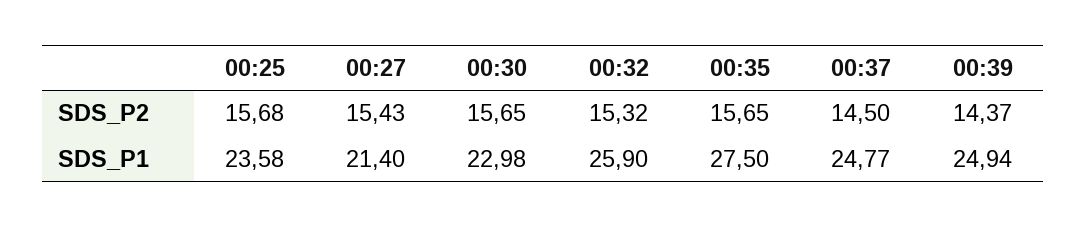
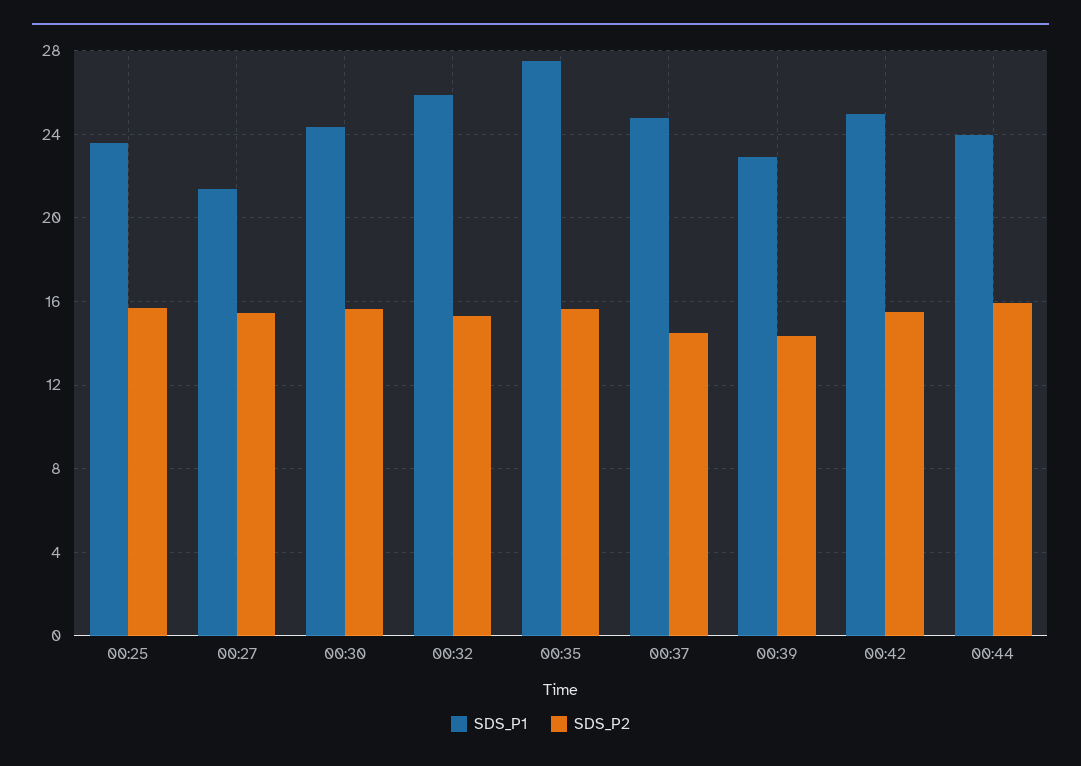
SDS_P1, 00:30: 22.98 -> 24.5
SDS_P1, 00:39: 24.94 -> 23
SDS_P1, 00:42: none -> 25
SDS_P2, 00:42: none -> 15.5
SDS_P1, 00:44: none -> 24
SDS_P2, 00:44: none -> 16

